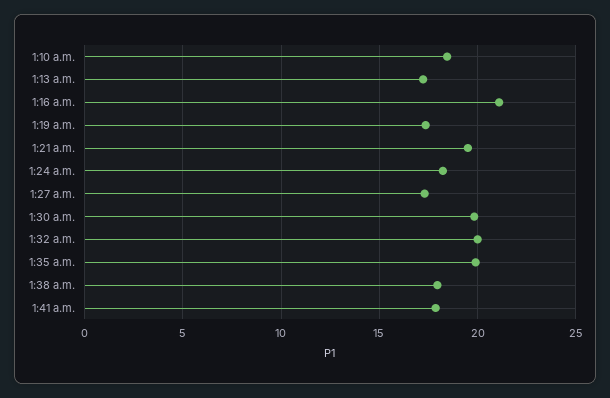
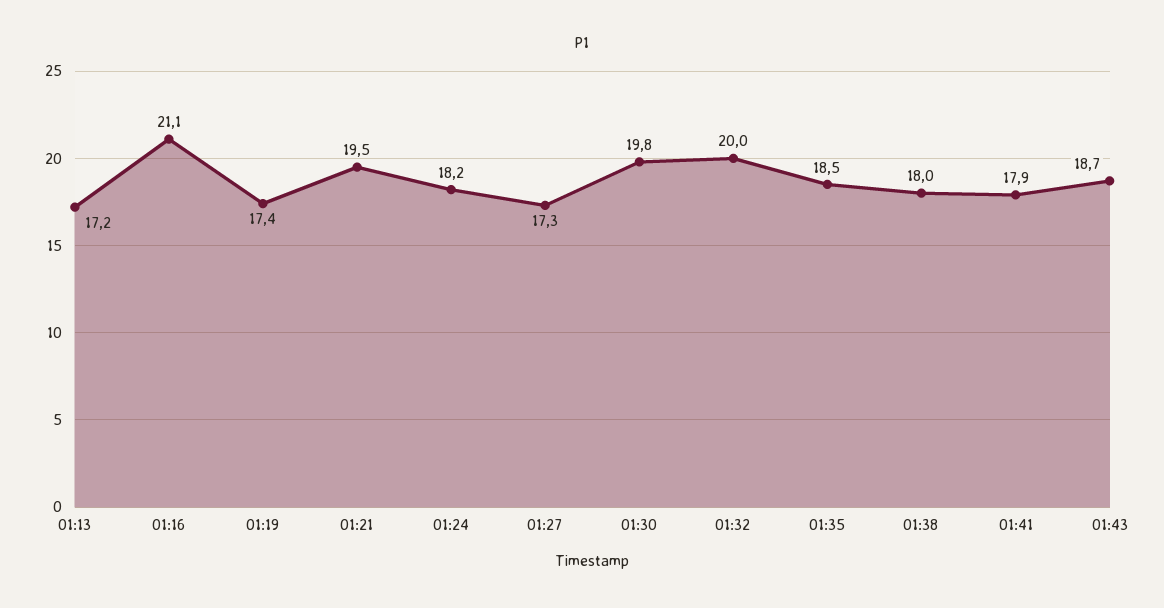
1:10 a.m.: 18.5 -> none
1:35 a.m.: 20 -> 18.5
01:43: none -> 18.7

